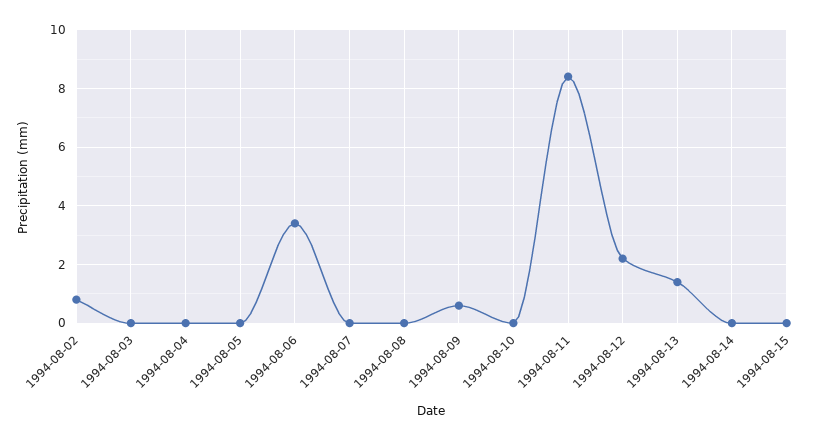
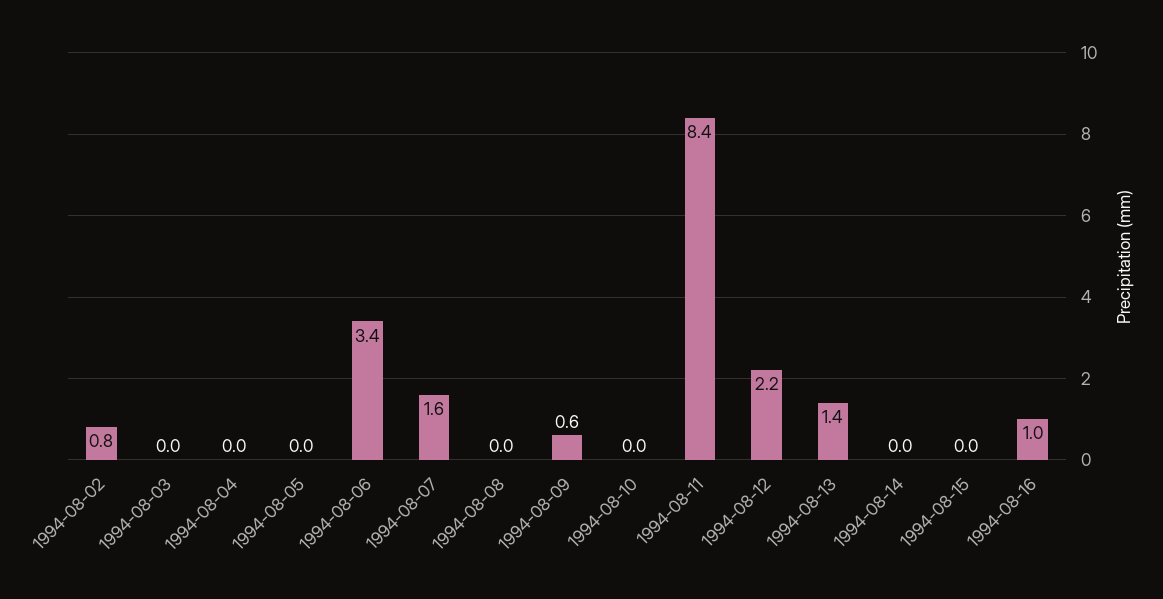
1994-08-07: 0 -> 1.6
1994-08-16: none -> 1

